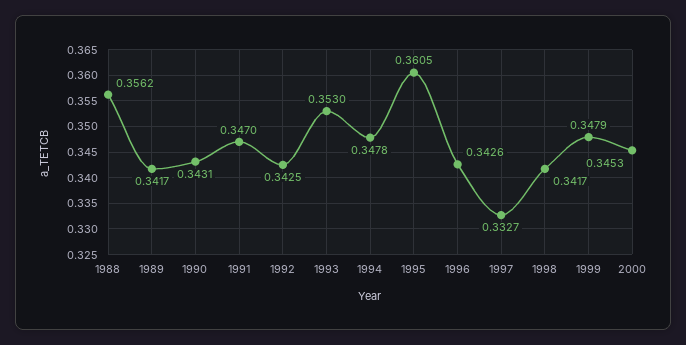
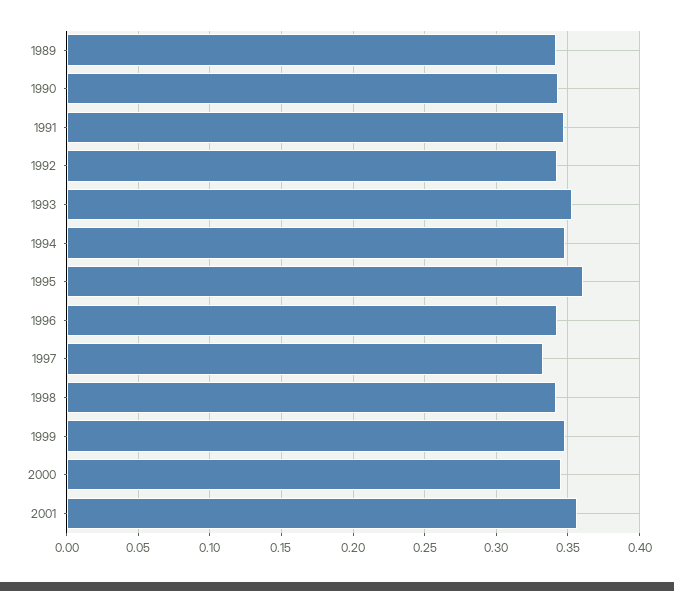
1988: 0.3562 -> none
2001: none -> 0.355

